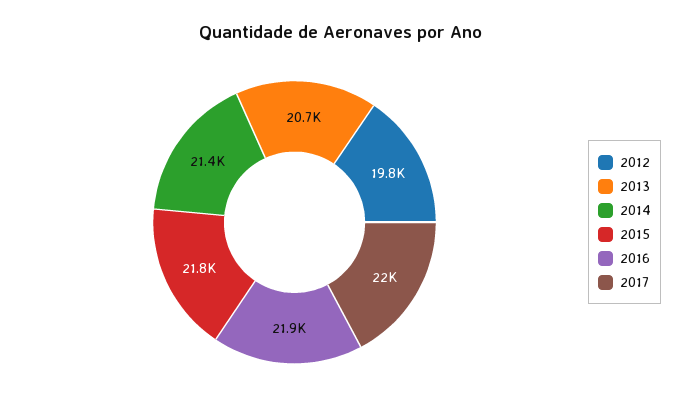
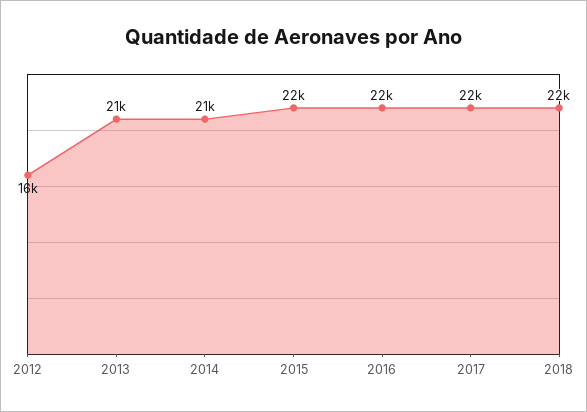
2012: 19800 -> 16000
2018: none -> 22000

